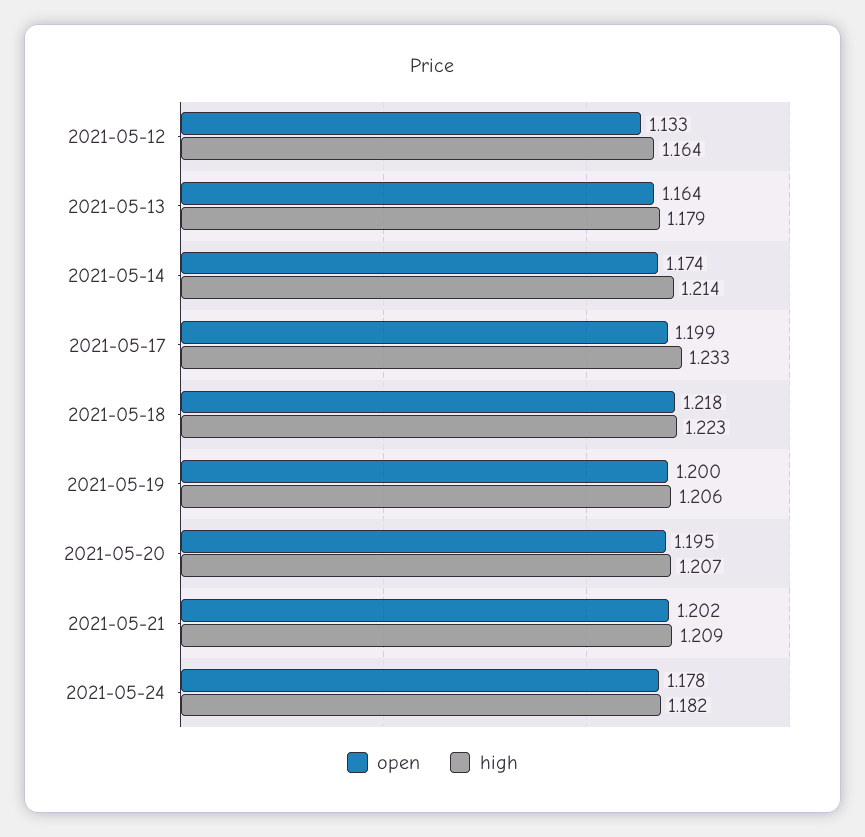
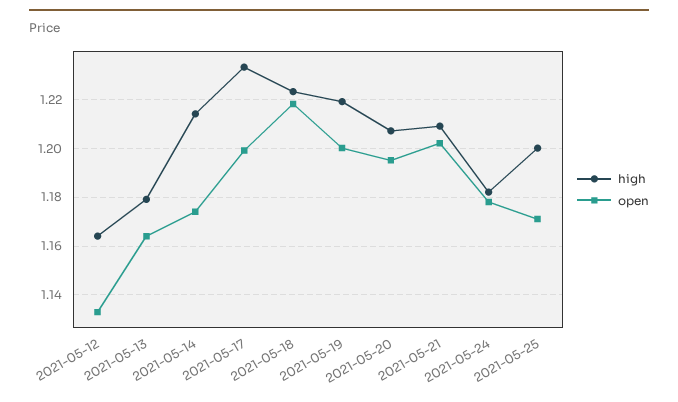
high, 2021-05-19: 1.206 -> 1.22
high, 2021-05-25: none -> 1.2
open, 2021-05-25: none -> 1.17

